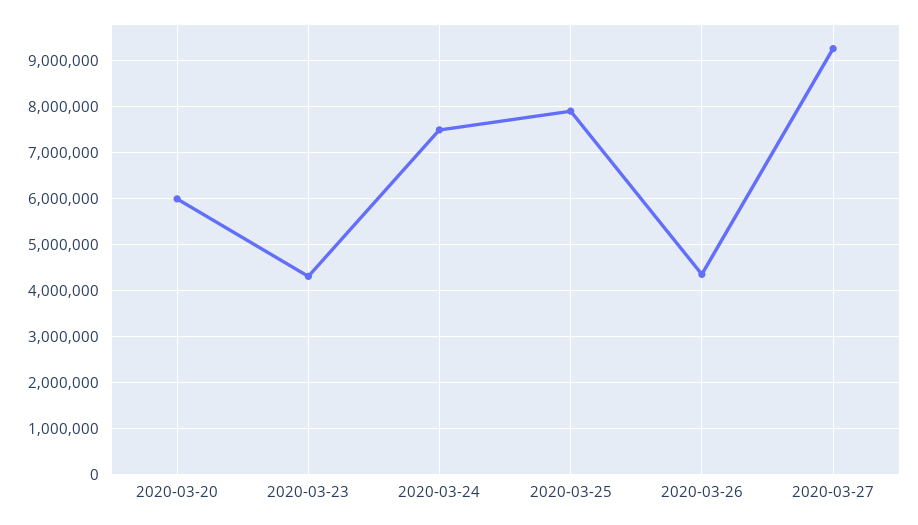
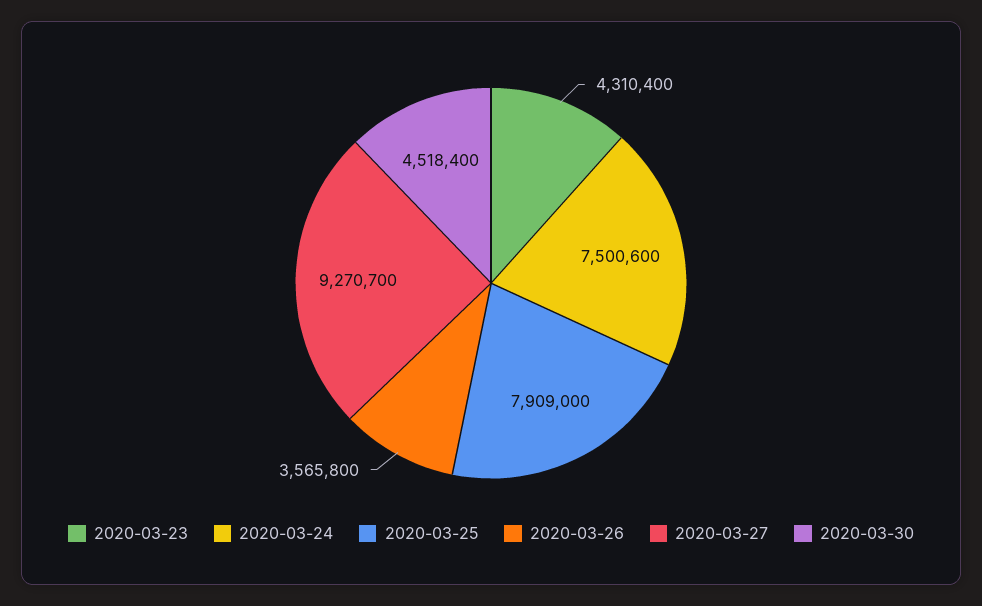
2020-03-20: 6000000 -> none
2020-03-26: 4400000 -> 3565800
2020-03-30: none -> 4518400

